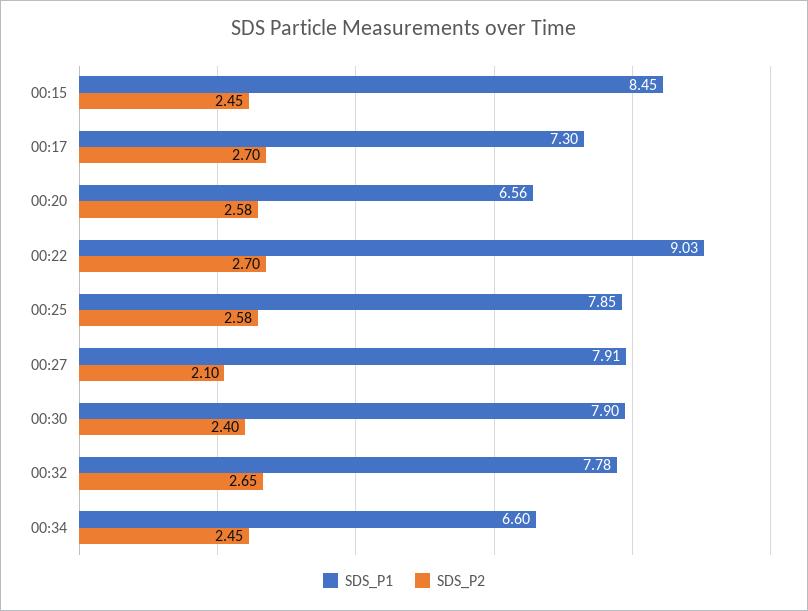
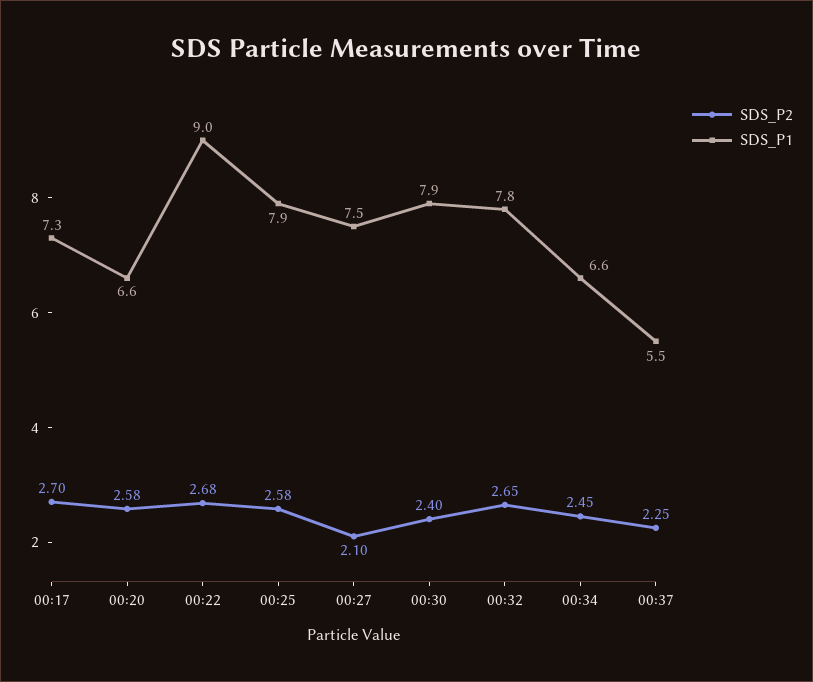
SDS_P1, 00:15: 8.45 -> none
SDS_P2, 00:15: 2.45 -> none
SDS_P2, 00:22: 2.7 -> 2.68
SDS_P1, 00:27: 7.91 -> 7.5
SDS_P2, 00:37: none -> 2.25
SDS_P1, 00:37: none -> 5.5

